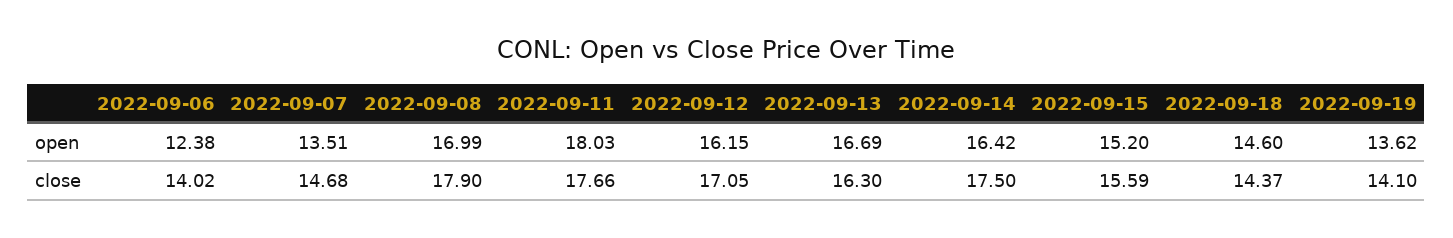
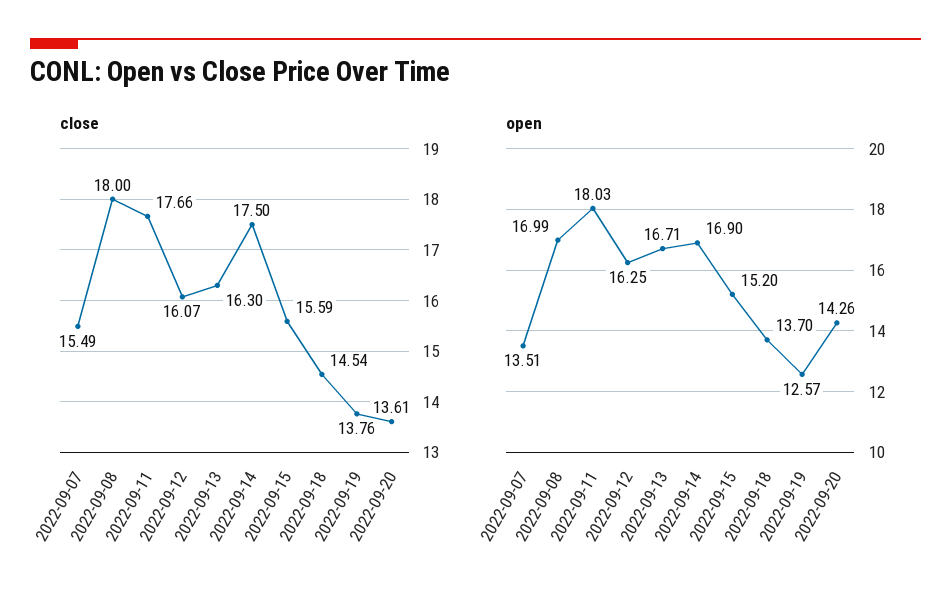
open, 2022-09-06: 12.38 -> none
open, 2022-09-12: 16.15 -> 16.25
open, 2022-09-13: 16.69 -> 16.71
open, 2022-09-14: 16.42 -> 16.9
open, 2022-09-18: 14.6 -> 13.7
open, 2022-09-19: 13.62 -> 12.57
close, 2022-09-06: 14.02 -> none
close, 2022-09-07: 14.68 -> 15.49
close, 2022-09-08: 17.9 -> 18
close, 2022-09-12: 17.05 -> 16.07
close, 2022-09-18: 14.37 -> 14.54
close, 2022-09-19: 14.1 -> 13.76
close, 2022-09-20: none -> 13.61
open, 2022-09-20: none -> 14.26

